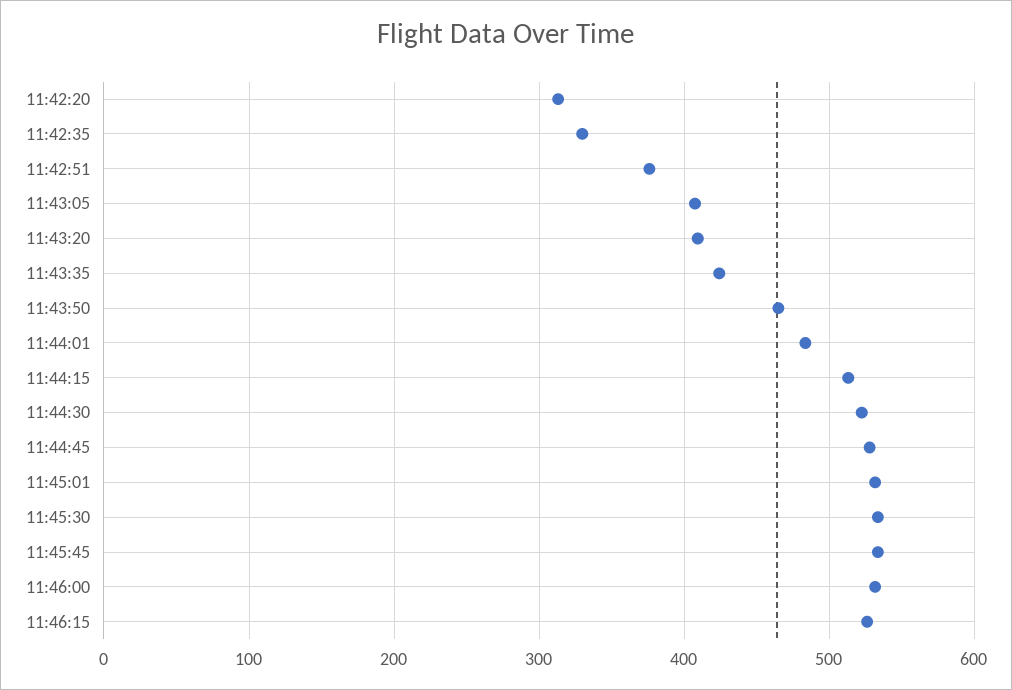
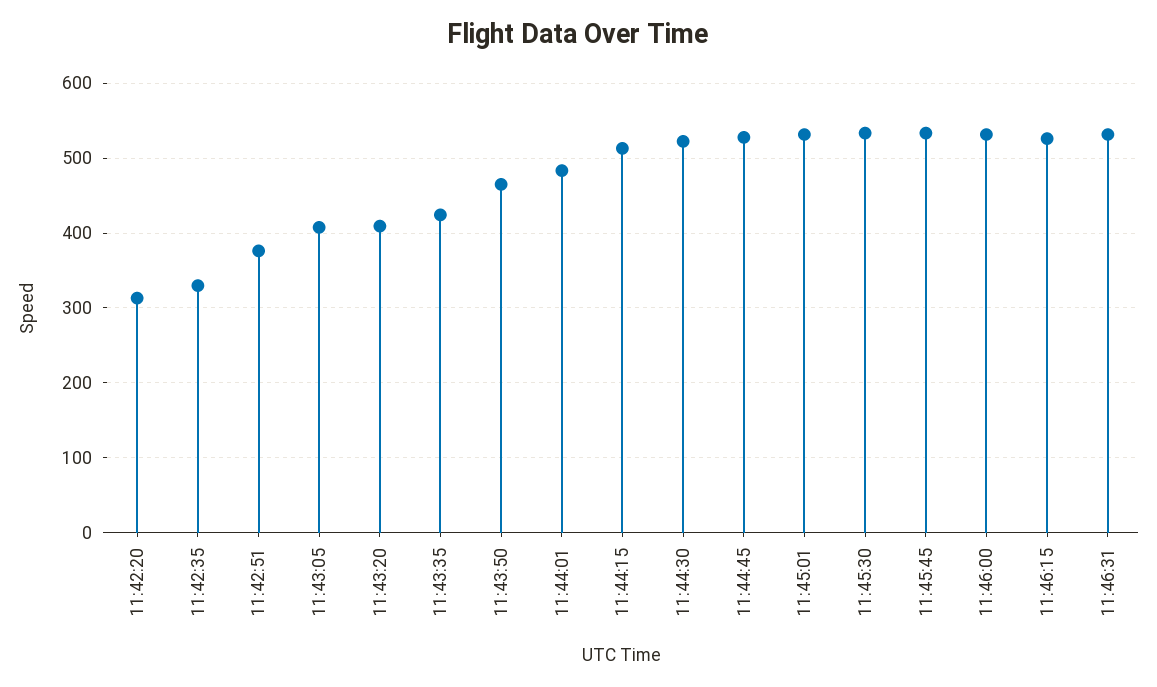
11:46:31: none -> 530

